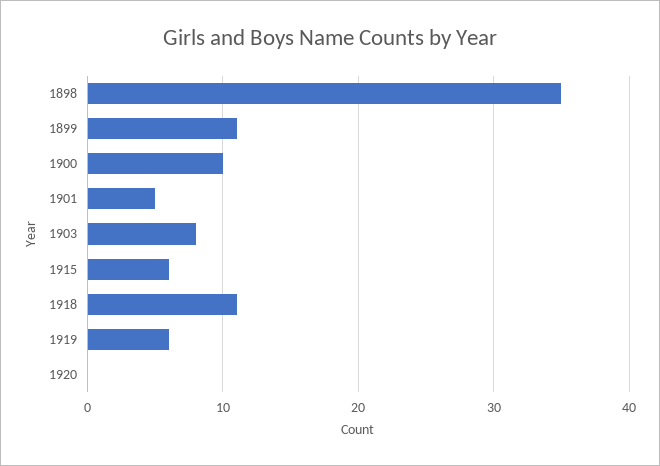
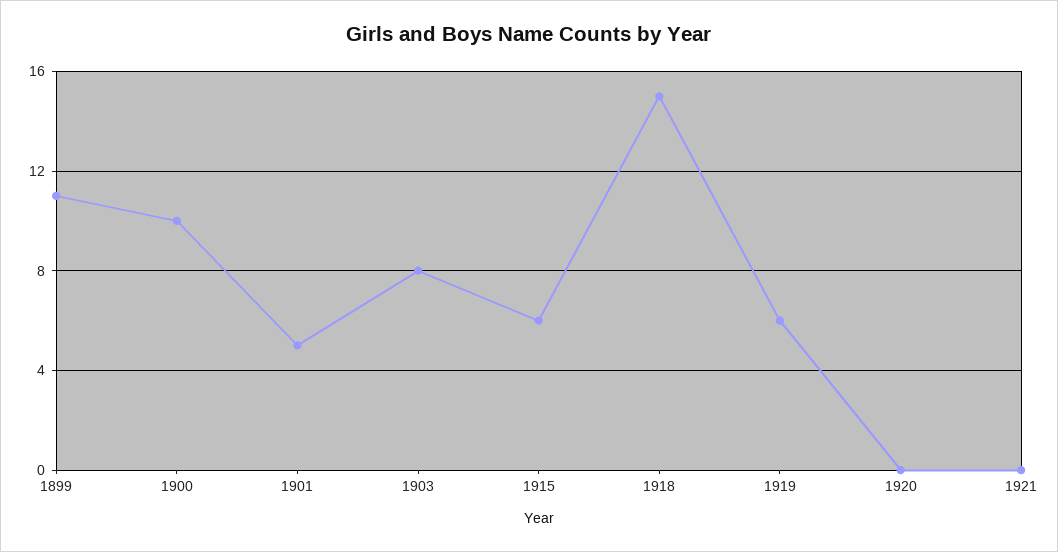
1898: 35 -> none
1918: 11 -> 15
1921: none -> 0

